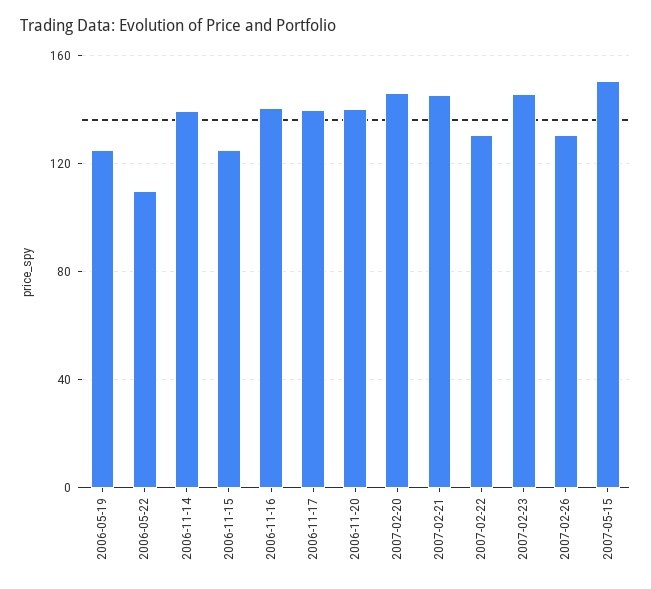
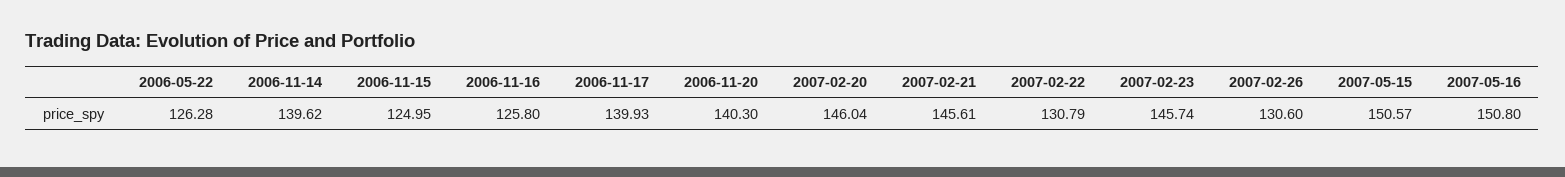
2006-05-19: 125 -> none
2006-05-22: 110 -> 126.28
2006-11-16: 140 -> 125.8
2007-05-16: none -> 150.8

